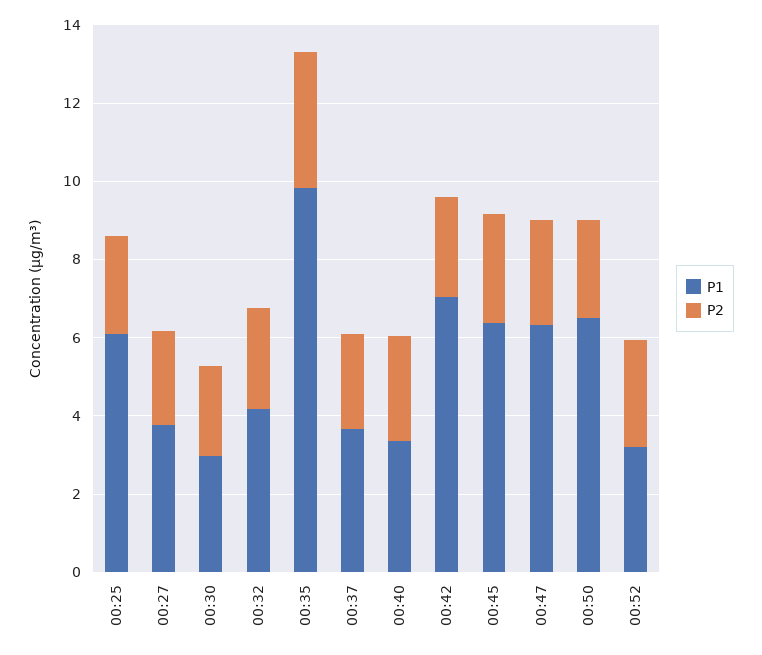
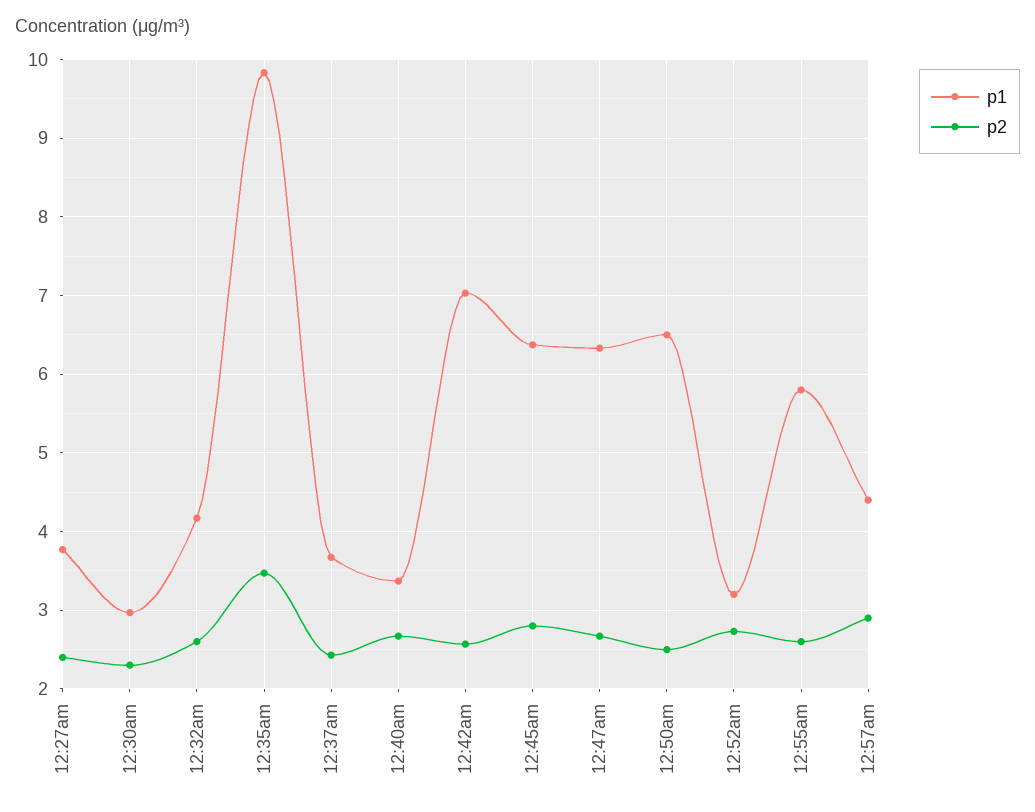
P1, 00:25: 6 -> none
P2, 00:25: 2.5 -> none
P1, 12:55am: none -> 5.8
P2, 12:55am: none -> 2.6
P1, 12:57am: none -> 4.4
P2, 12:57am: none -> 2.9

